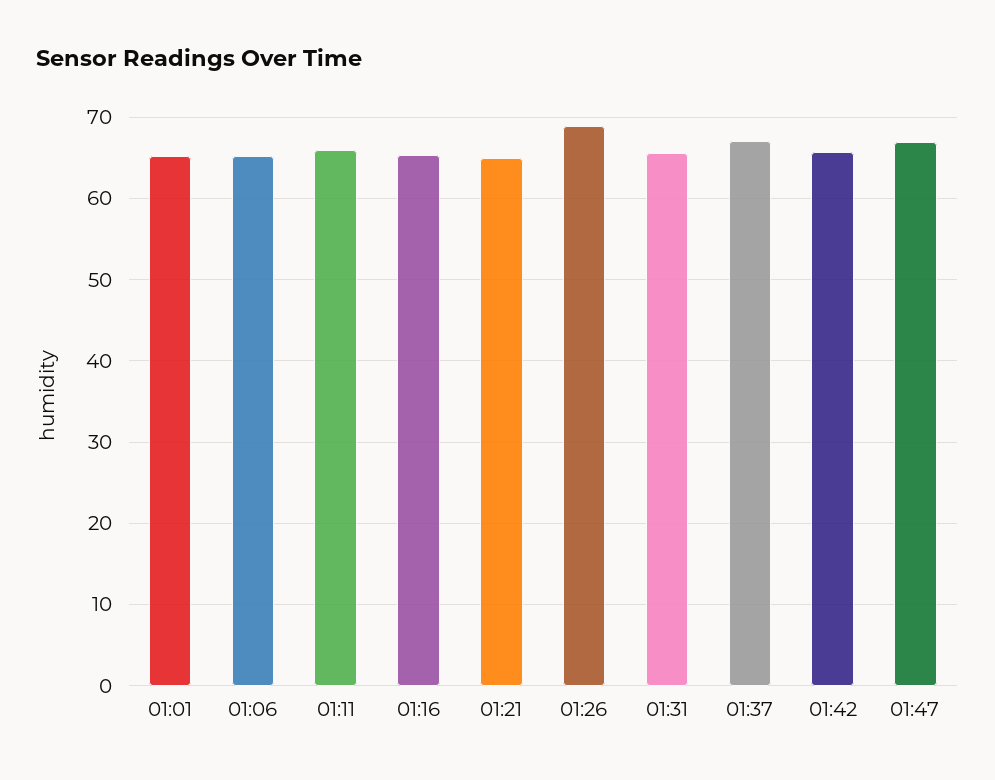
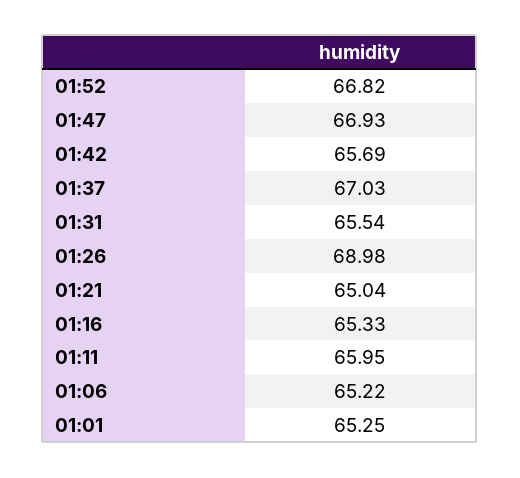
01:52: none -> 66.82

